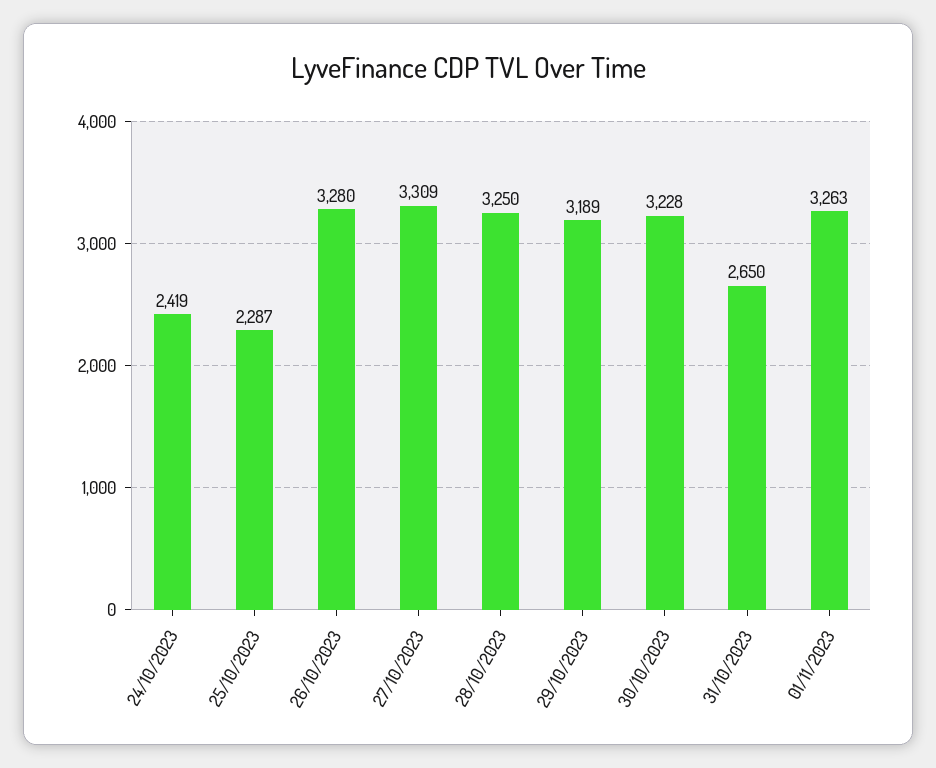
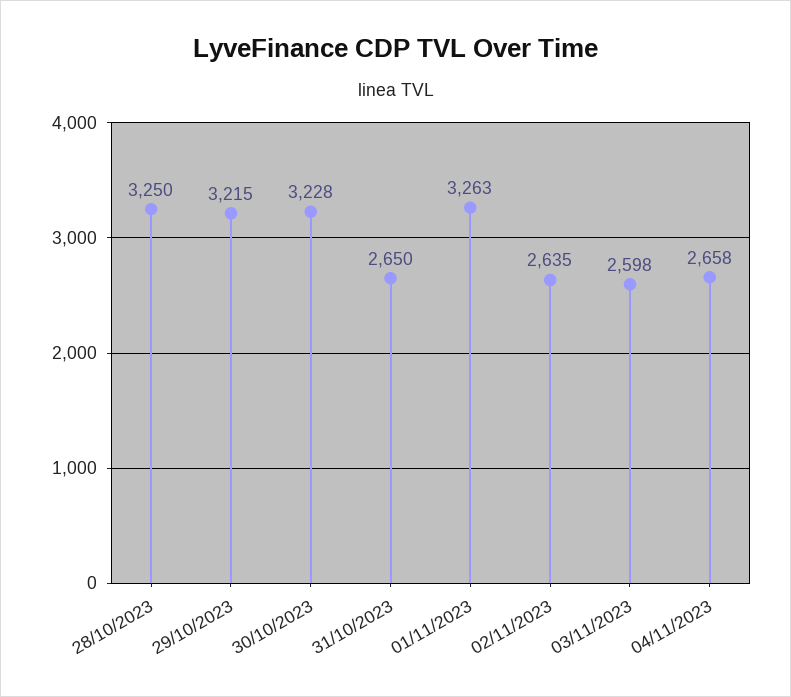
24/10/2023: 2419 -> none
25/10/2023: 2287 -> none
26/10/2023: 3280 -> none
27/10/2023: 3309 -> none
29/10/2023: 3189 -> 3215
02/11/2023: none -> 2635
03/11/2023: none -> 2598
04/11/2023: none -> 2658

